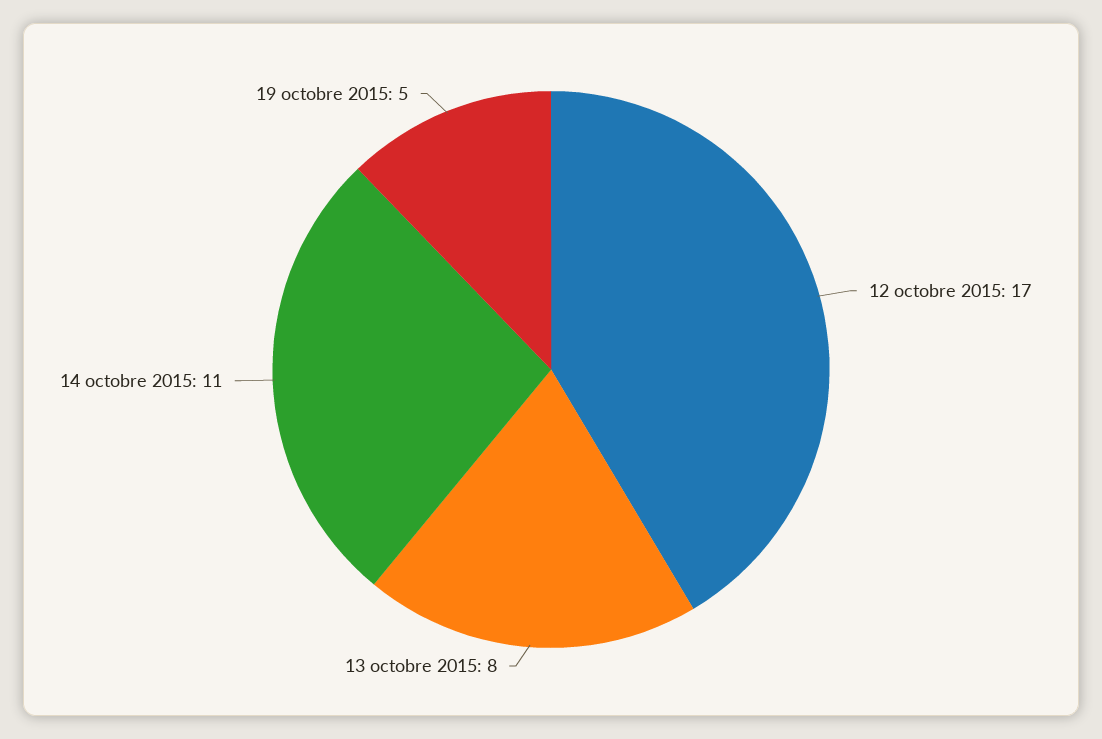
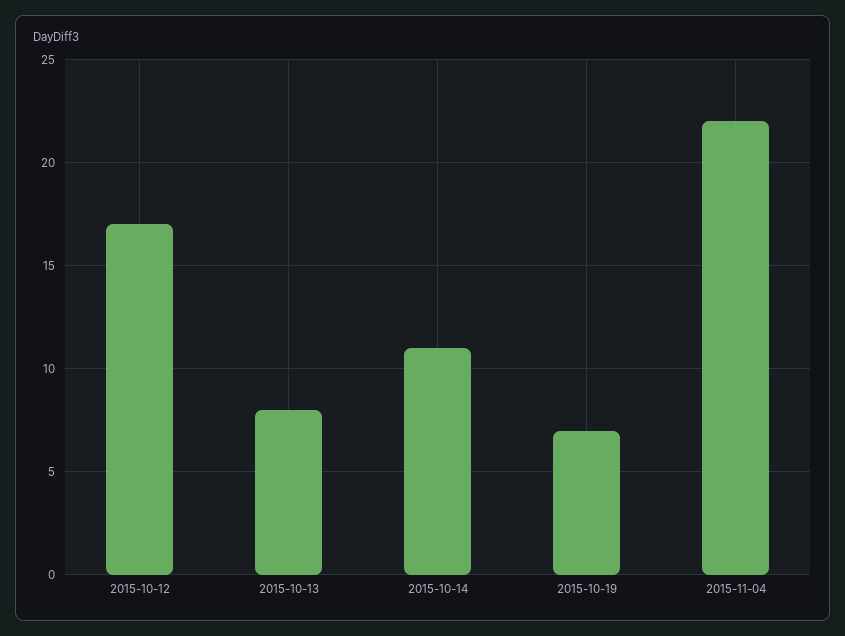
19 octobre 2015: 5 -> 7
2015-11-04: none -> 22

